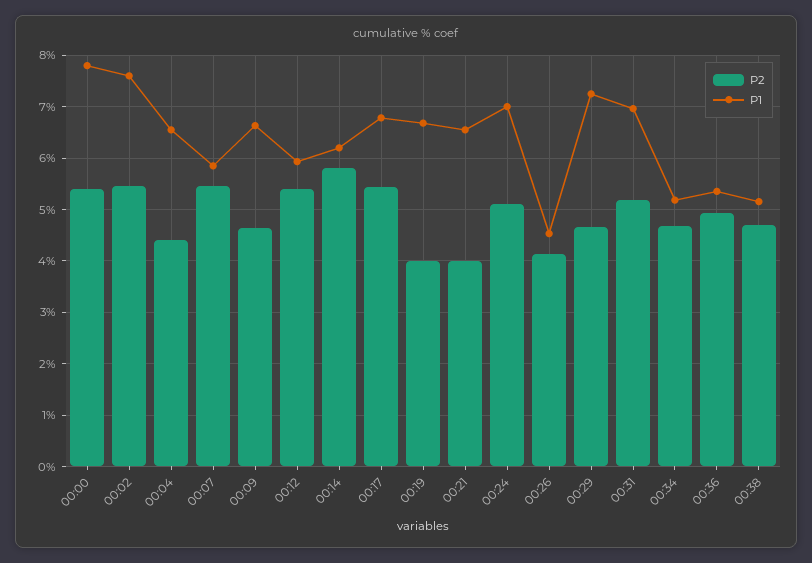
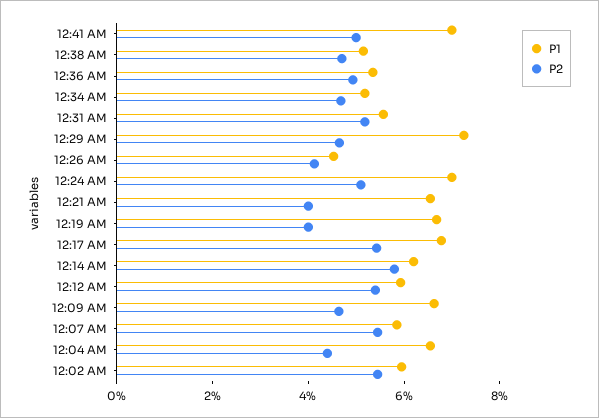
P2, 00:00: 5.4 -> none
P1, 00:00: 7.8 -> none
P1, 00:02: 7.6 -> 6
P1, 00:31: 7 -> 5.5
P1, 12:41 AM: none -> 7
P2, 12:41 AM: none -> 5

